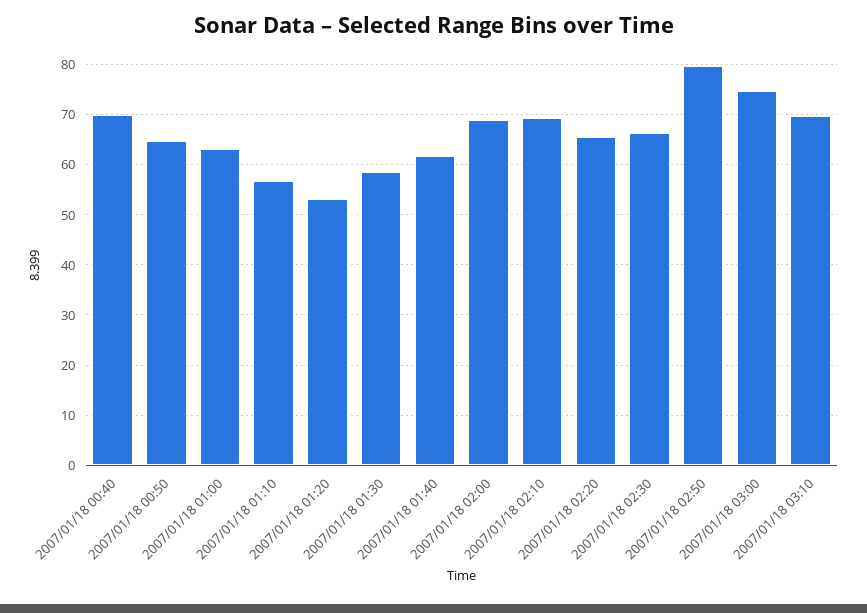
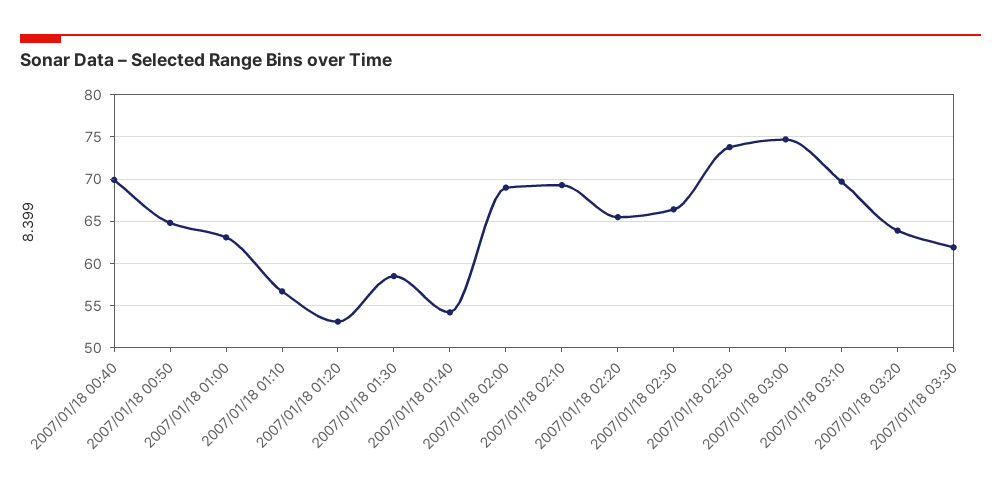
2007/01/18 01:40: 62 -> 54
2007/01/18 02:50: 80 -> 74
2007/01/18 03:20: none -> 64
2007/01/18 03:30: none -> 62

